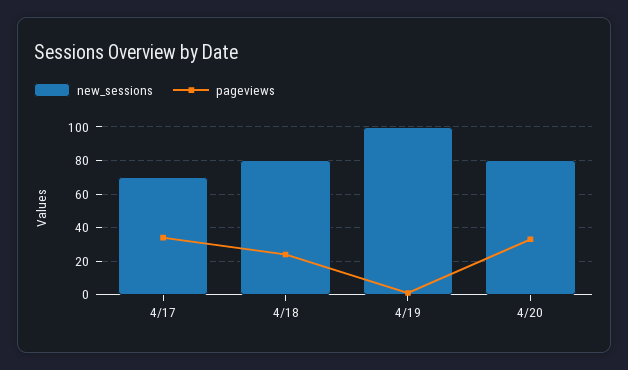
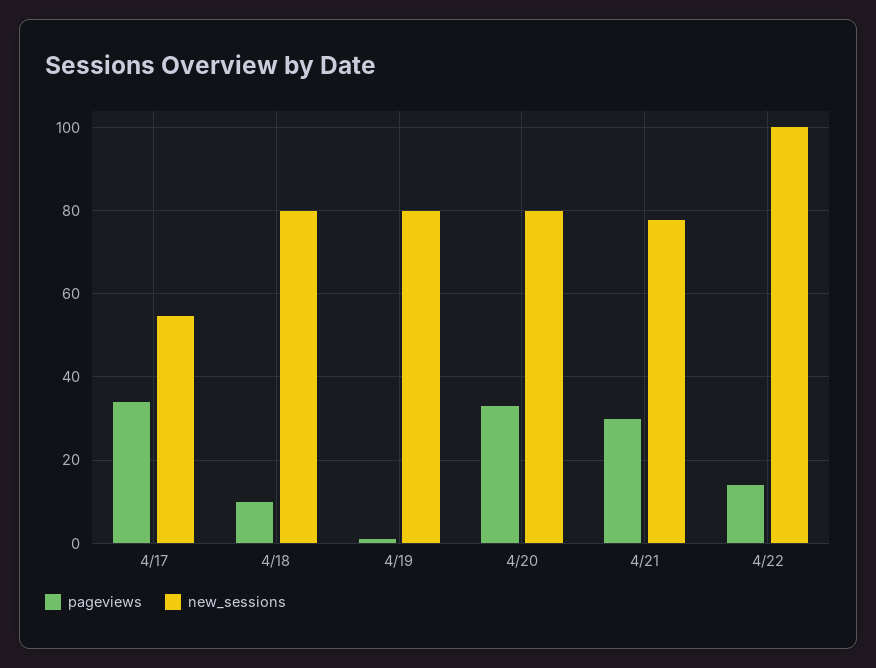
new_sessions, 4/17: 70 -> 54
pageviews, 4/18: 25 -> 10
new_sessions, 4/19: 100 -> 80
pageviews, 4/21: none -> 30
new_sessions, 4/21: none -> 78
pageviews, 4/22: none -> 14
new_sessions, 4/22: none -> 100

